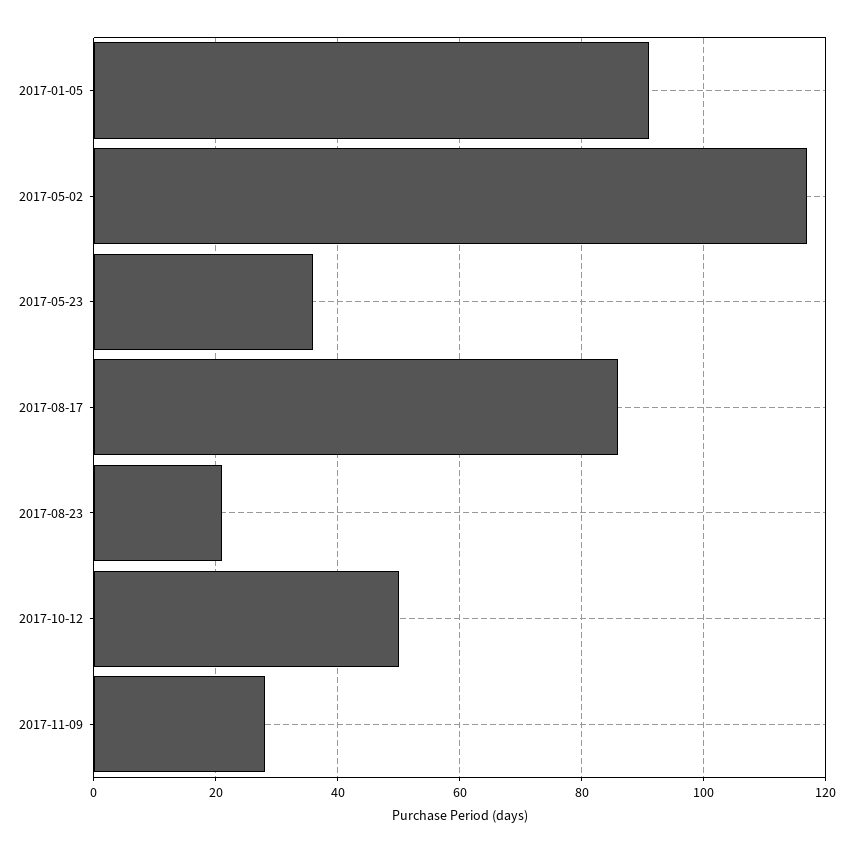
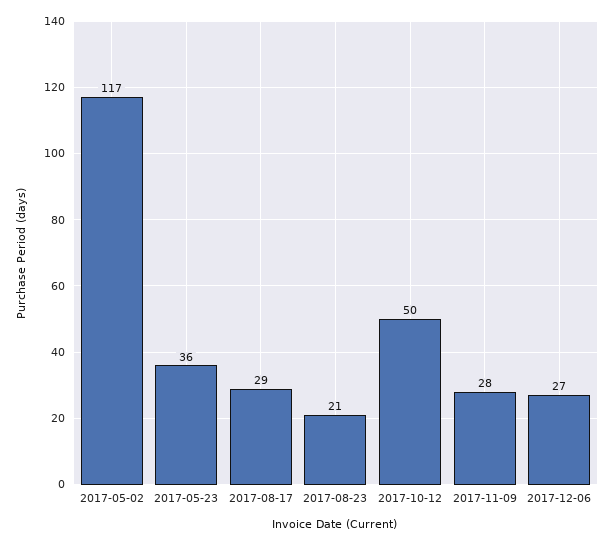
2017-01-05: 90 -> none
2017-08-17: 85 -> 29
2017-12-06: none -> 27

